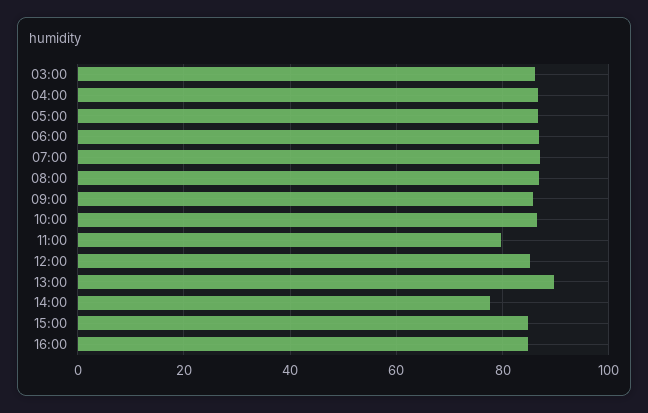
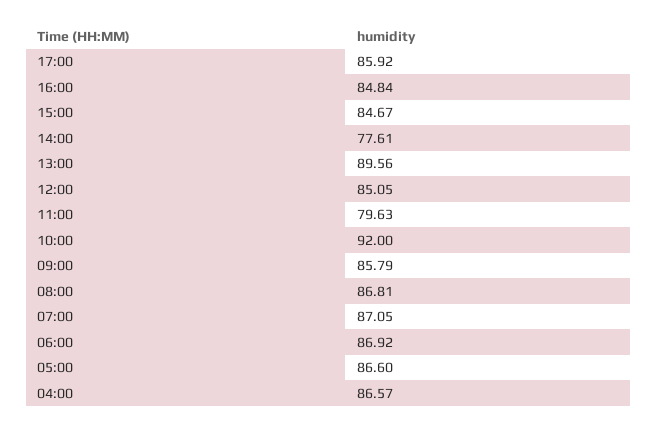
03:00: 86 -> none
10:00: 86 -> 92
17:00: none -> 85.92

